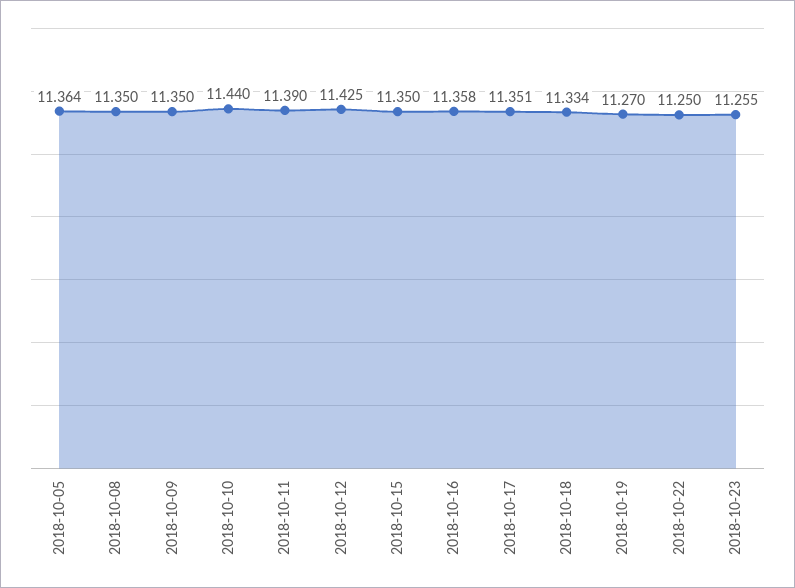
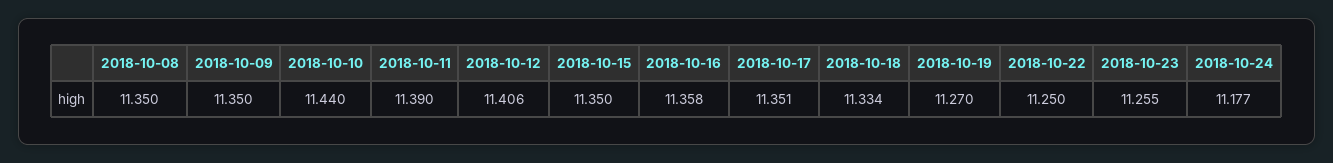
2018-10-05: 11.364 -> none
2018-10-12: 11.425 -> 11.406
2018-10-24: none -> 11.177

